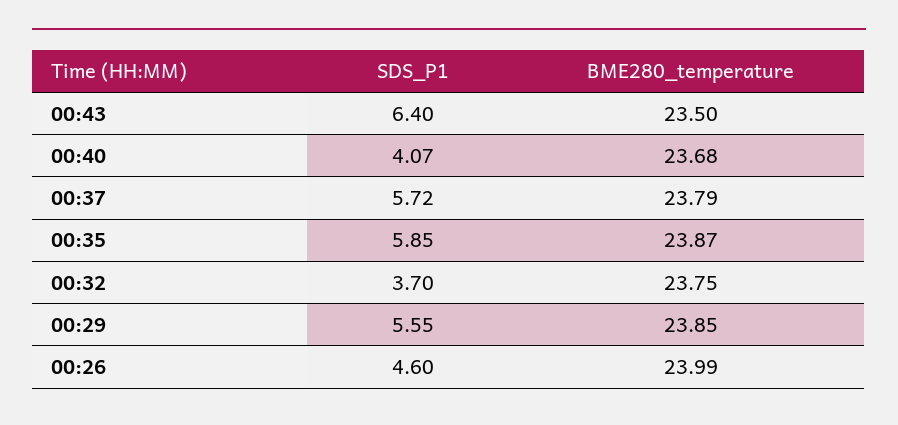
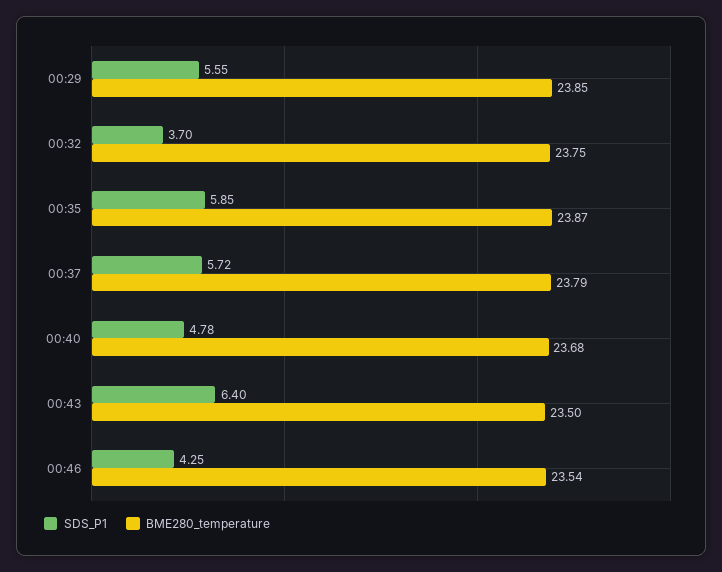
SDS_P1, 00:40: 4.07 -> 4.78
SDS_P1, 00:26: 4.6 -> none
BME280_temperature, 00:26: 23.99 -> none
SDS_P1, 00:46: none -> 4.25
BME280_temperature, 00:46: none -> 23.54

